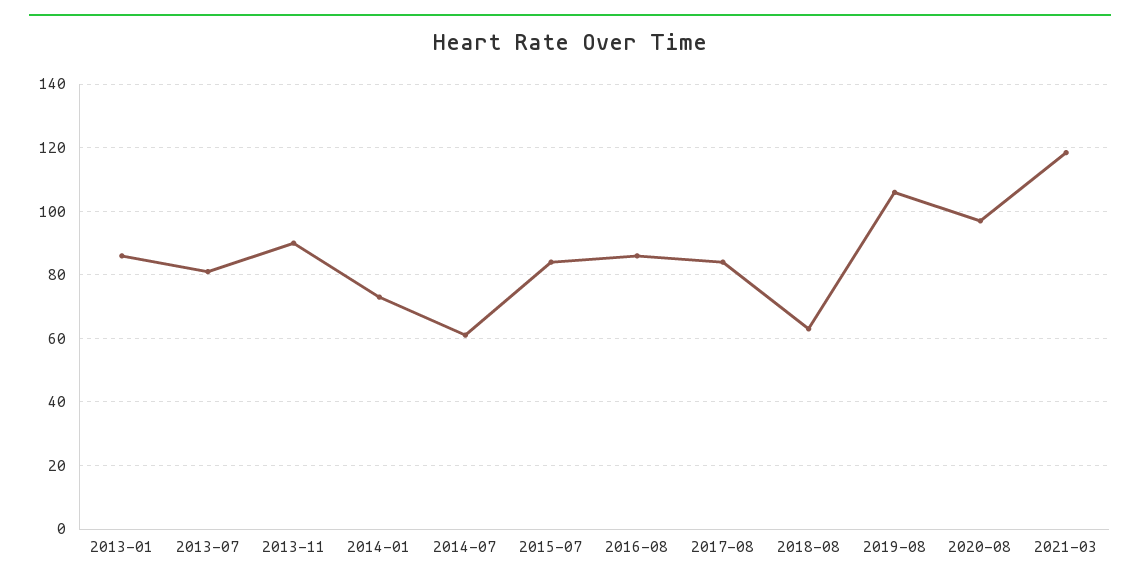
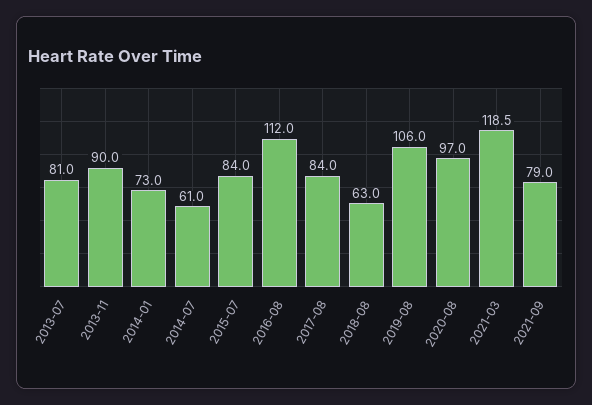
2013-01: 86 -> none
2016-08: 86 -> 112
2021-09: none -> 79

